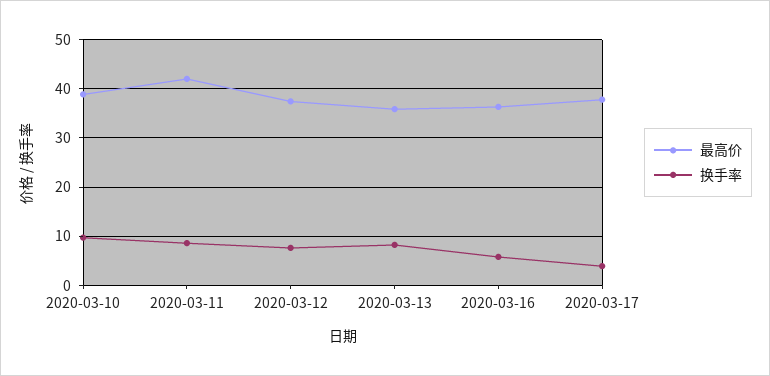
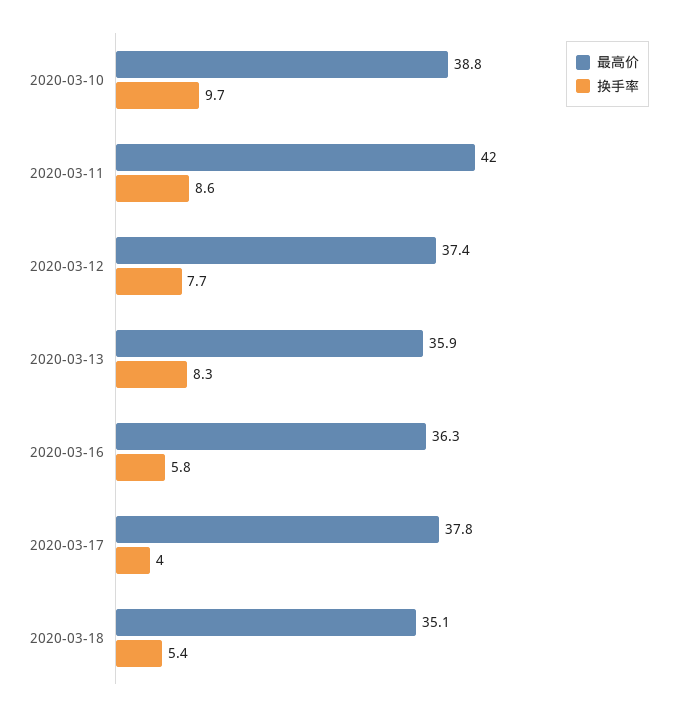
最高价, 2020-03-18: none -> 35.1
换手率, 2020-03-18: none -> 5.4

